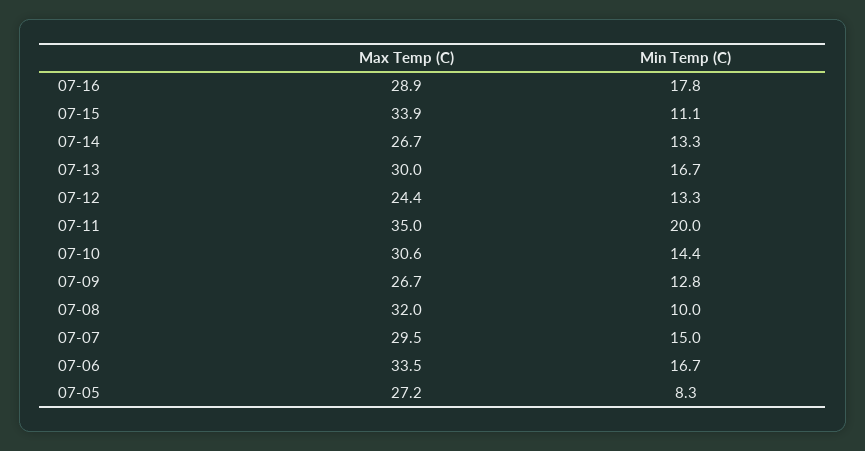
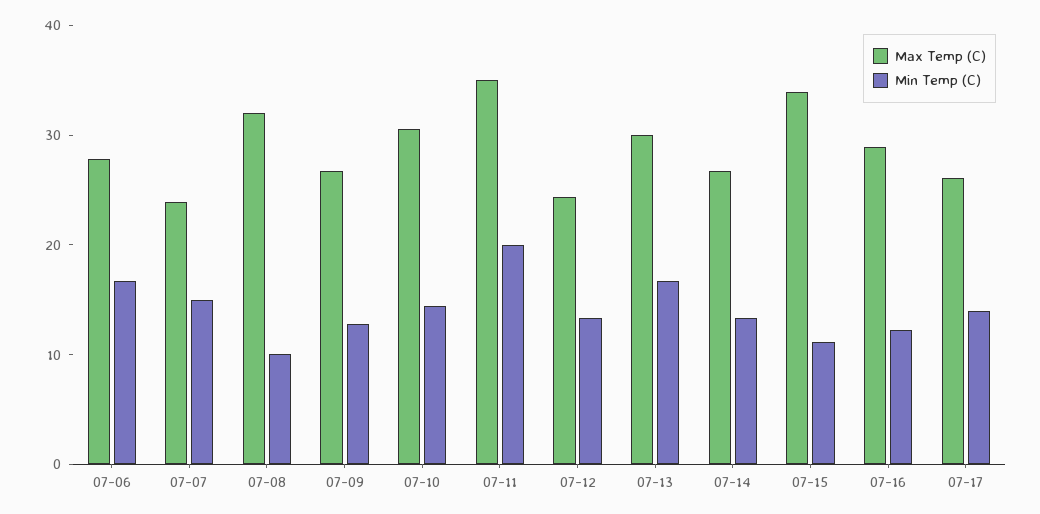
Min Temp (C), 07-16: 17.8 -> 12
Max Temp (C), 07-07: 29.5 -> 24
Max Temp (C), 07-06: 33.5 -> 28
Max Temp (C), 07-05: 27.2 -> none
Min Temp (C), 07-05: 8.3 -> none
Max Temp (C), 07-17: none -> 26
Min Temp (C), 07-17: none -> 14

